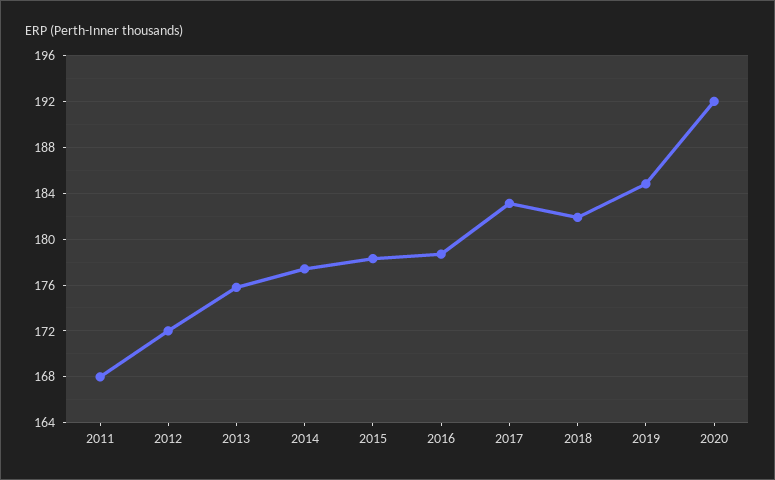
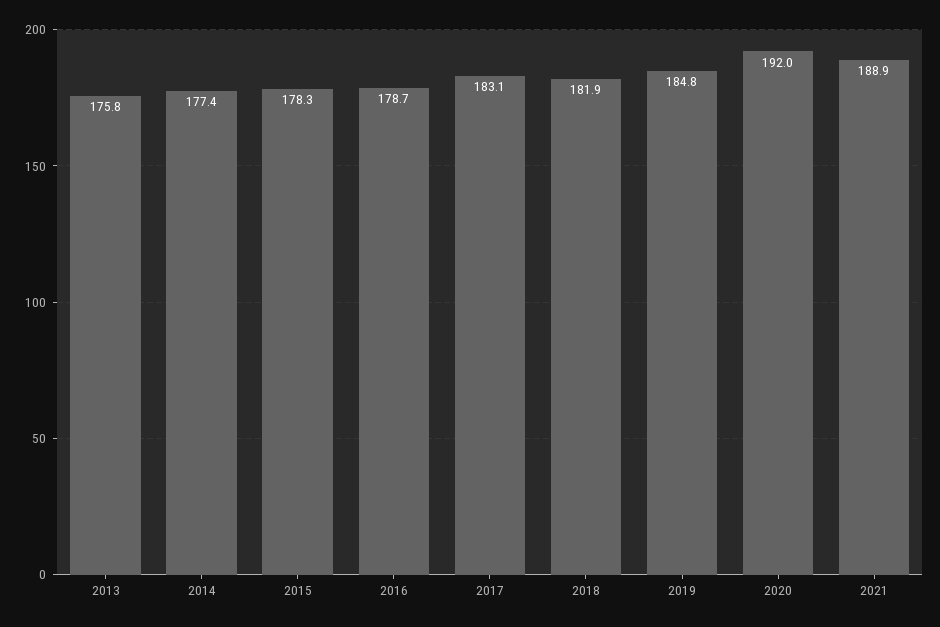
2011: 168 -> none
2012: 172 -> none
2021: none -> 188.9

